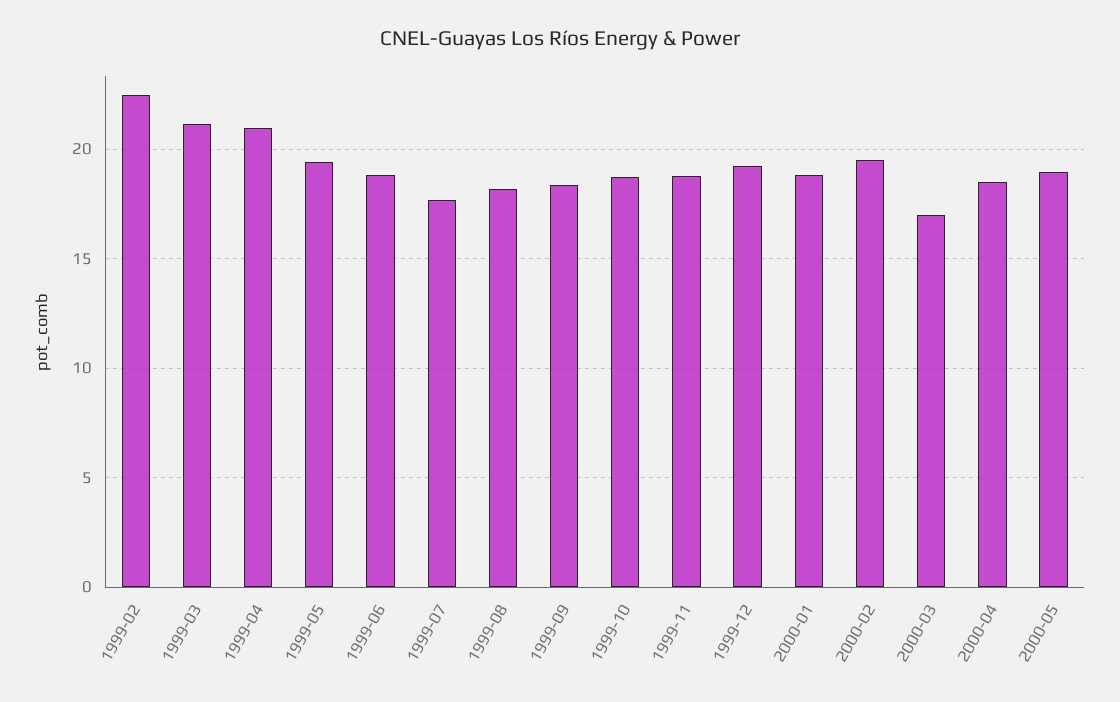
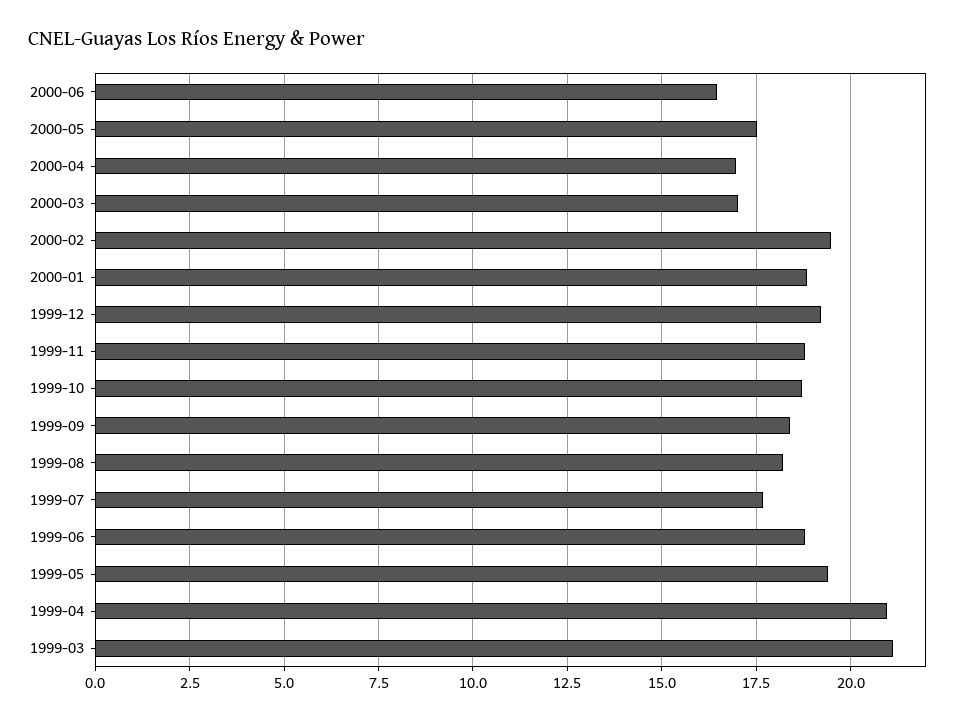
1999-02: 22.5 -> none
2000-04: 18.5 -> 17
2000-05: 19 -> 17.5
2000-06: none -> 16.5

